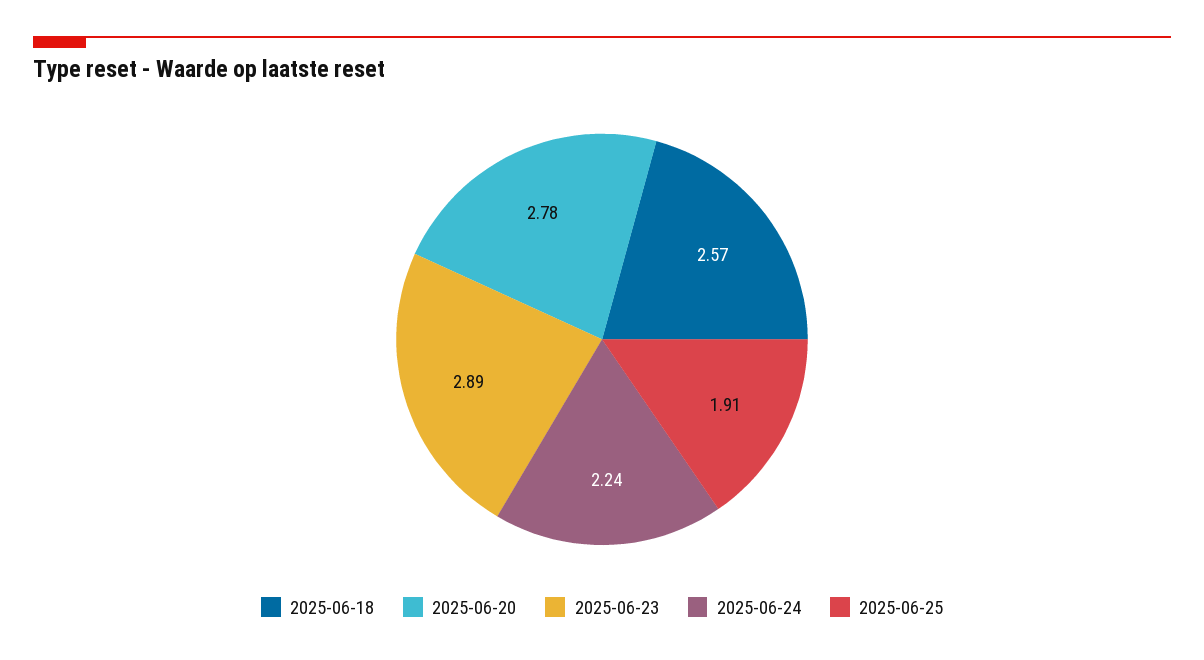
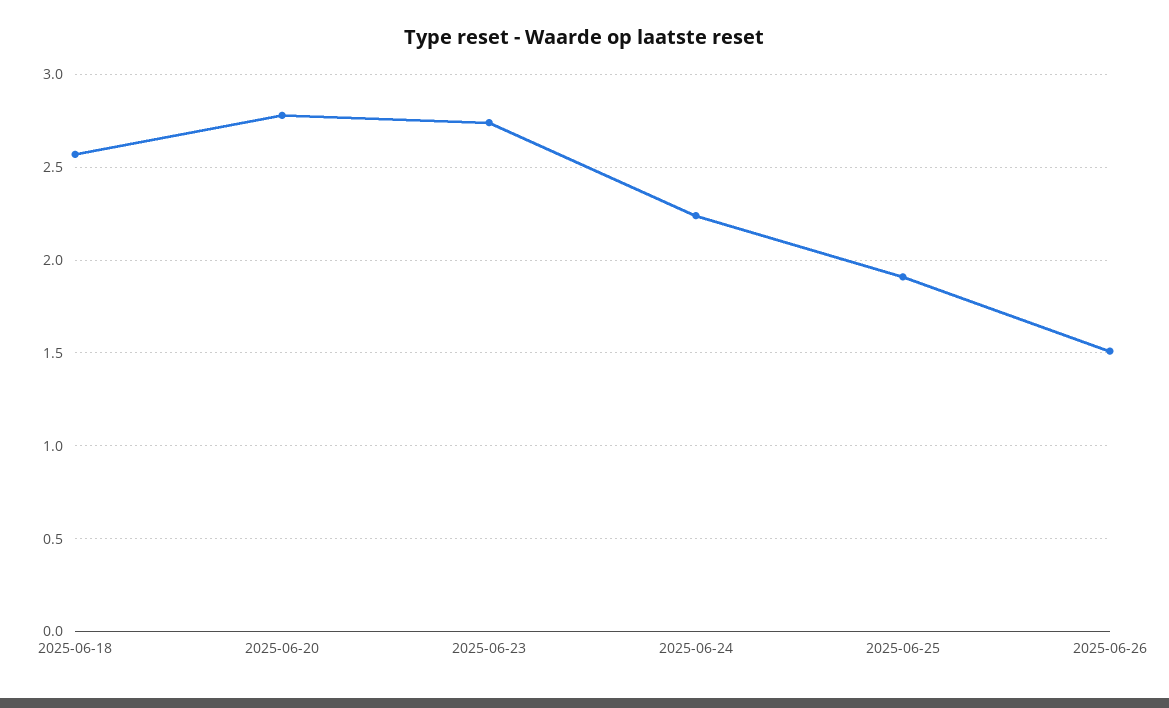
2025-06-23: 2.89 -> 2.75
2025-06-26: none -> 1.5

